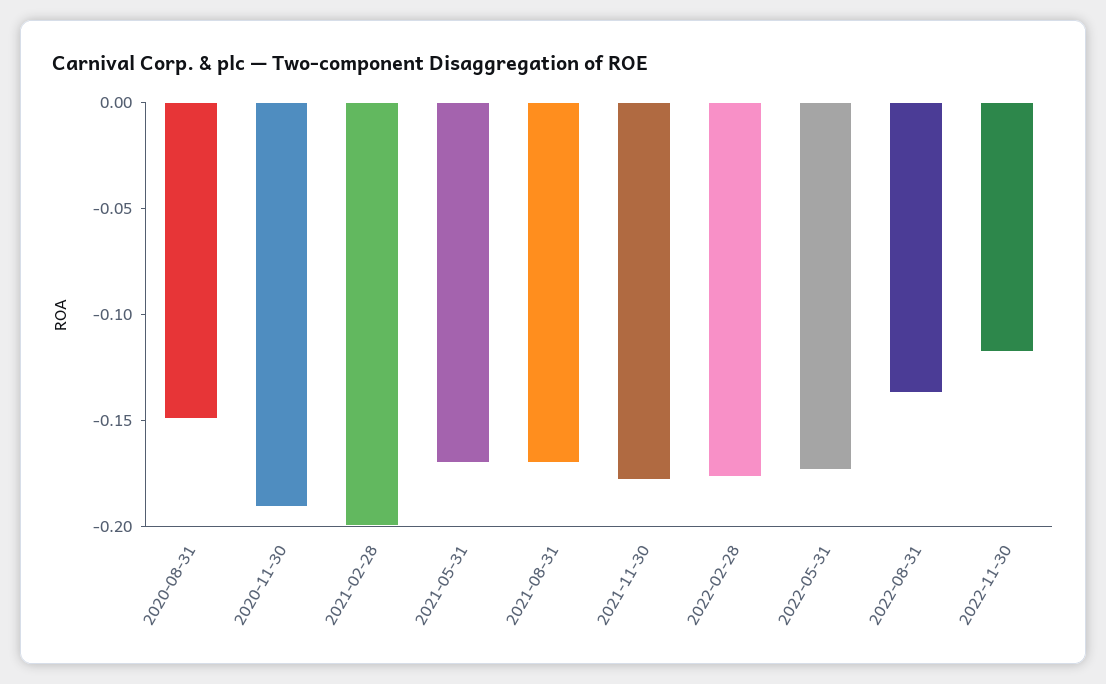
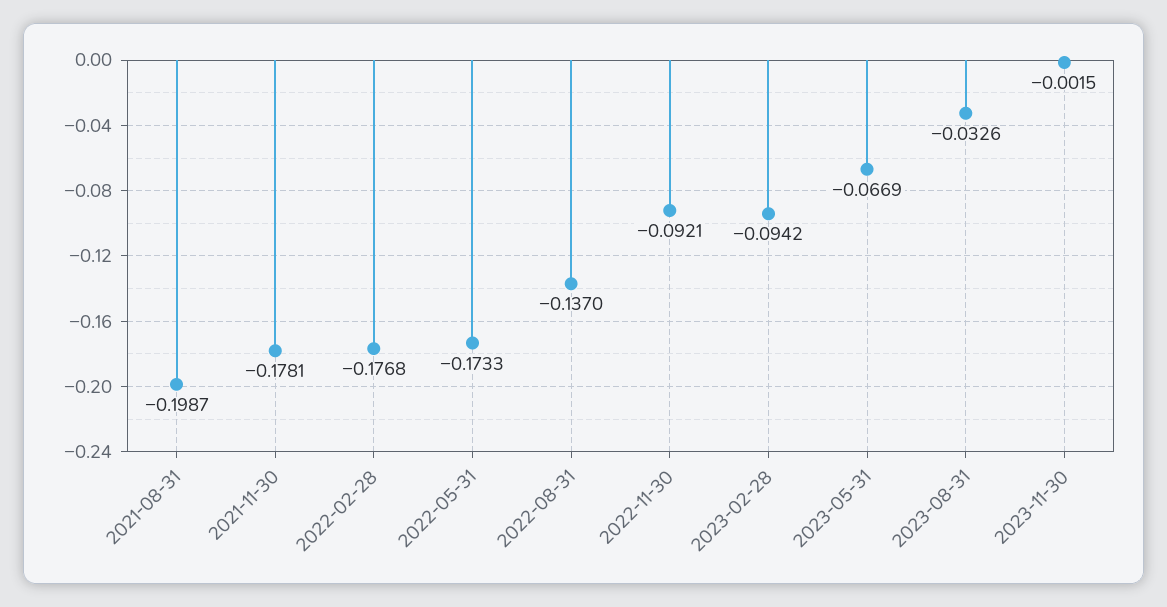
2020-08-31: -0.15 -> none
2020-11-30: -0.19 -> none
2021-02-28: -0.2 -> none
2021-05-31: -0.17 -> none
2021-08-31: -0.17 -> -0.1987
2022-11-30: -0.12 -> -0.0921
2023-02-28: none -> -0.0942
2023-05-31: none -> -0.0669
2023-08-31: none -> -0.0326
2023-11-30: none -> -0.0015

